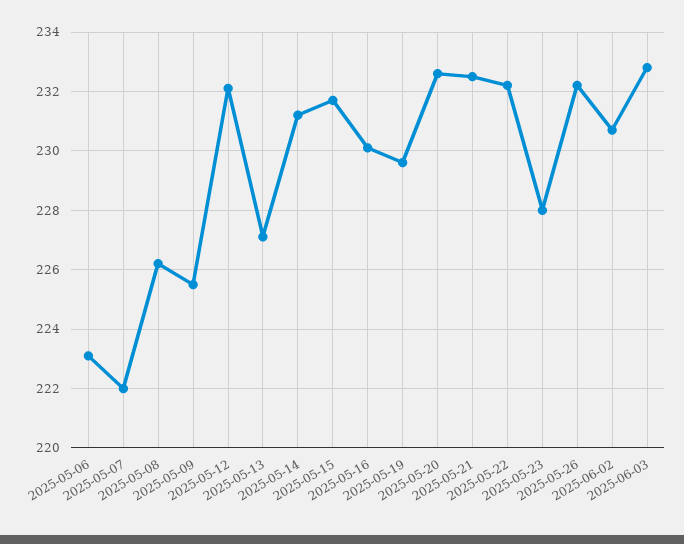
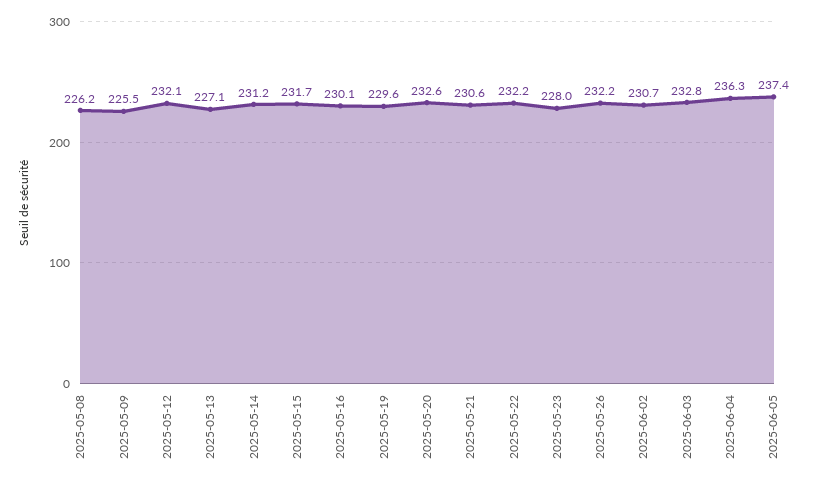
2025-05-06: 223 -> none
2025-05-07: 222 -> none
2025-05-21: 232.5 -> 230.6
2025-06-04: none -> 236.3
2025-06-05: none -> 237.4

